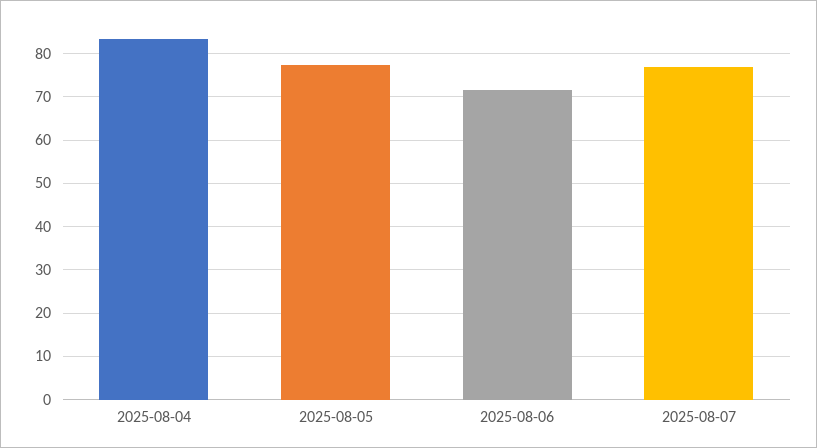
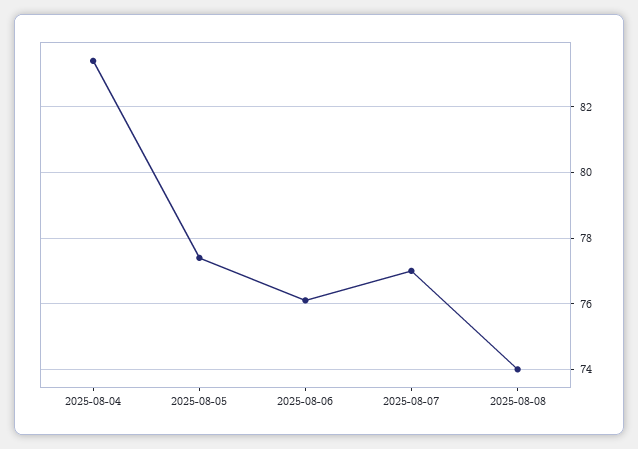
2025-08-06: 72 -> 76
2025-08-08: none -> 74

